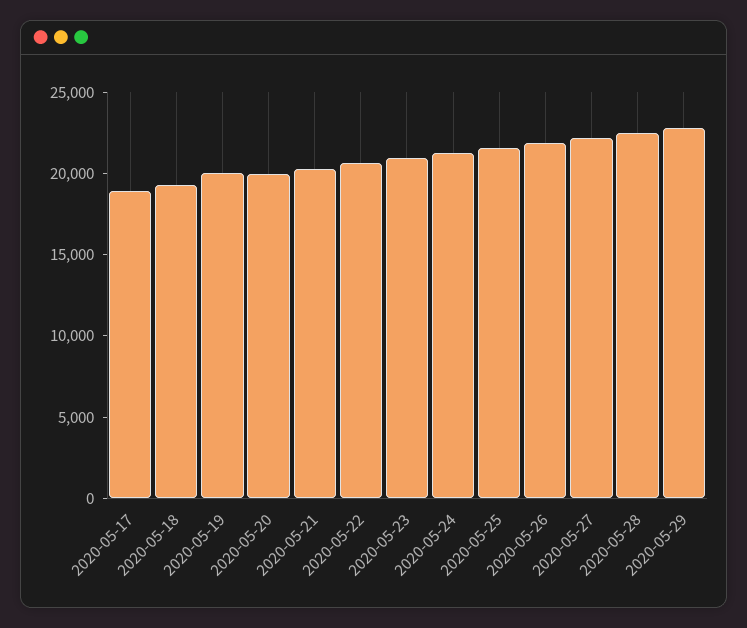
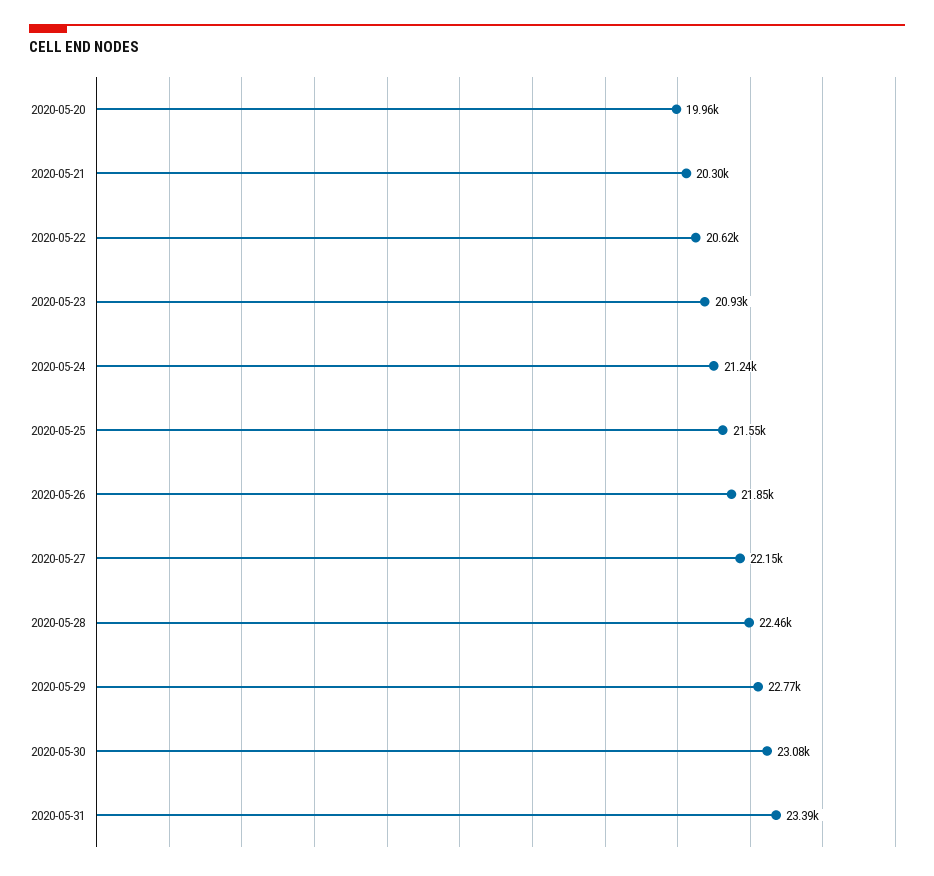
2020-05-17: 19000 -> none
2020-05-18: 19000 -> none
2020-05-19: 20000 -> none
2020-05-30: none -> 23080
2020-05-31: none -> 23390

